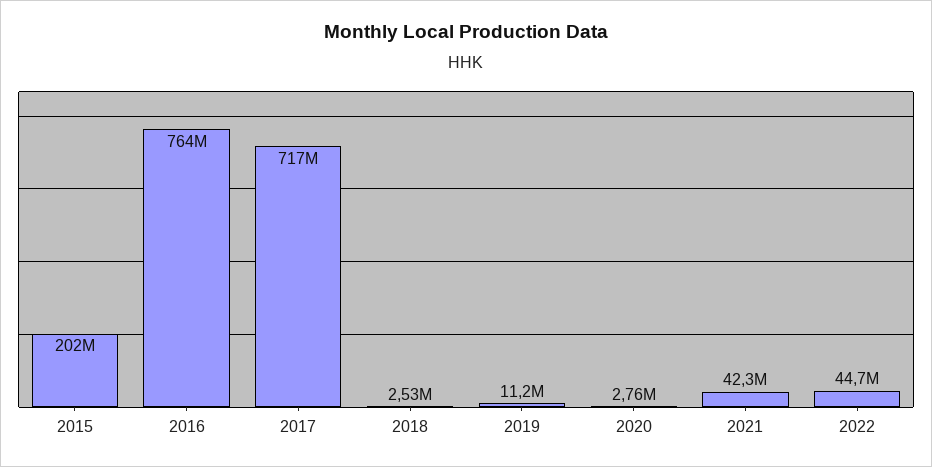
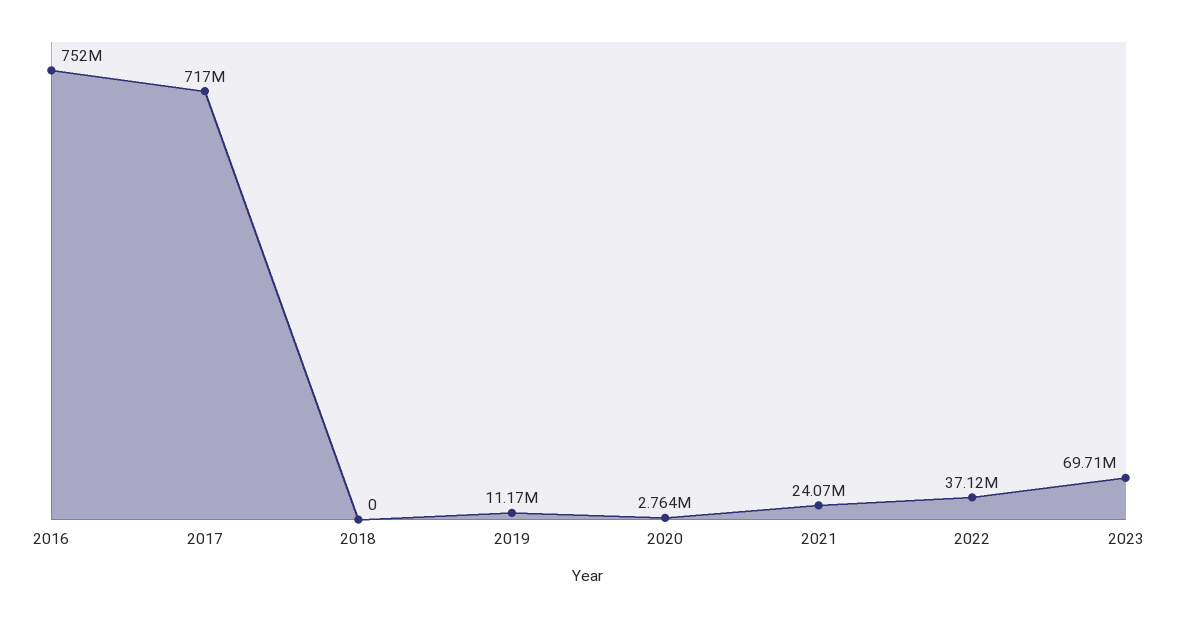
2015: 202000000 -> none
2016: 764000000 -> 752000000
2018: 2530000 -> 0
2021: 42300000 -> 24070000
2022: 44700000 -> 37120000
2023: none -> 69710000

